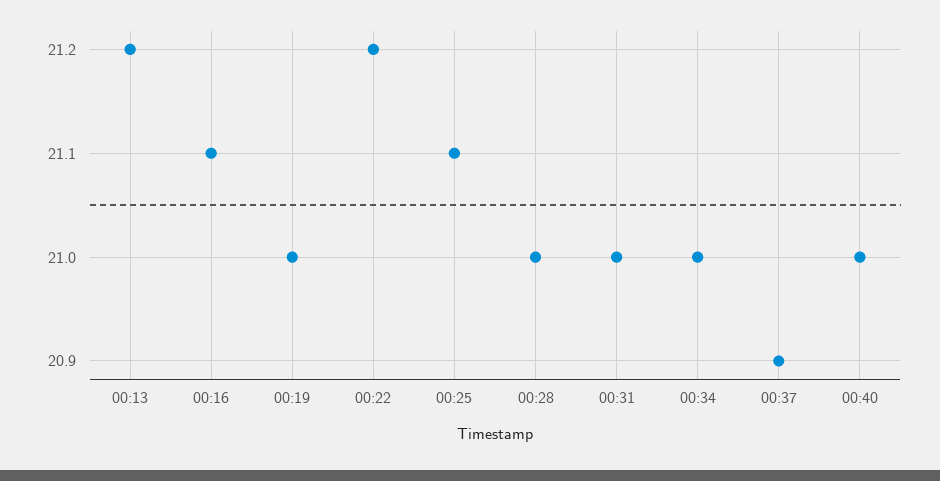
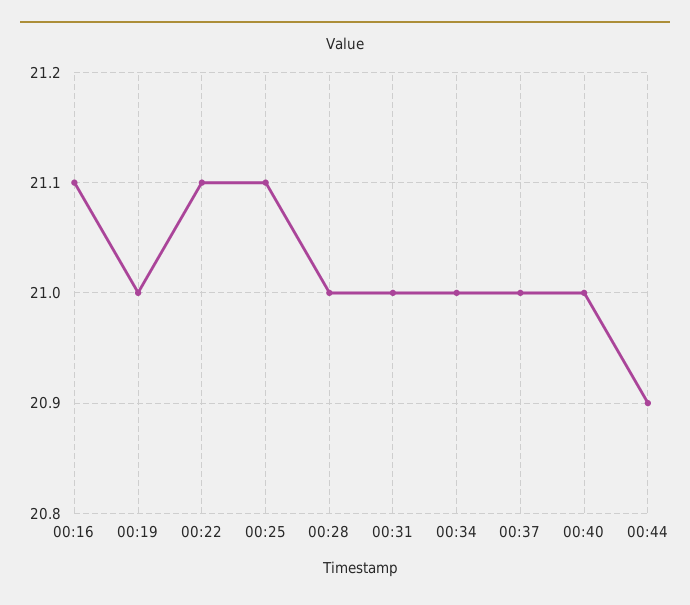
00:13: 21.2 -> none
00:22: 21.2 -> 21.1
00:37: 20.9 -> 21
00:44: none -> 20.9

